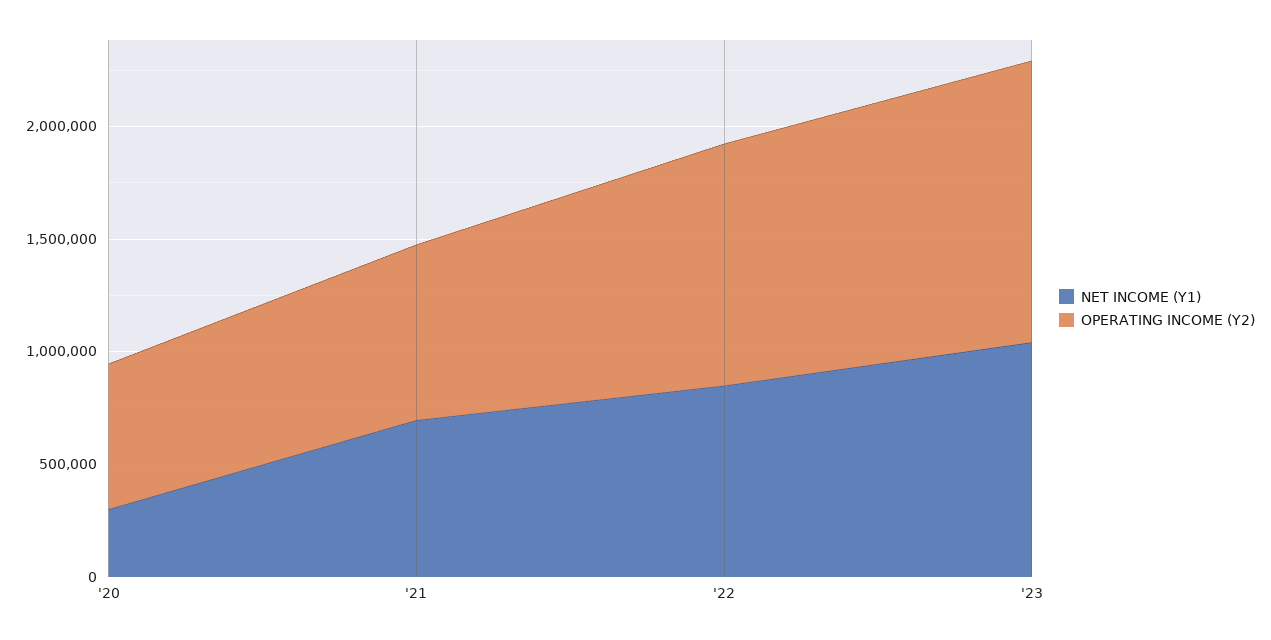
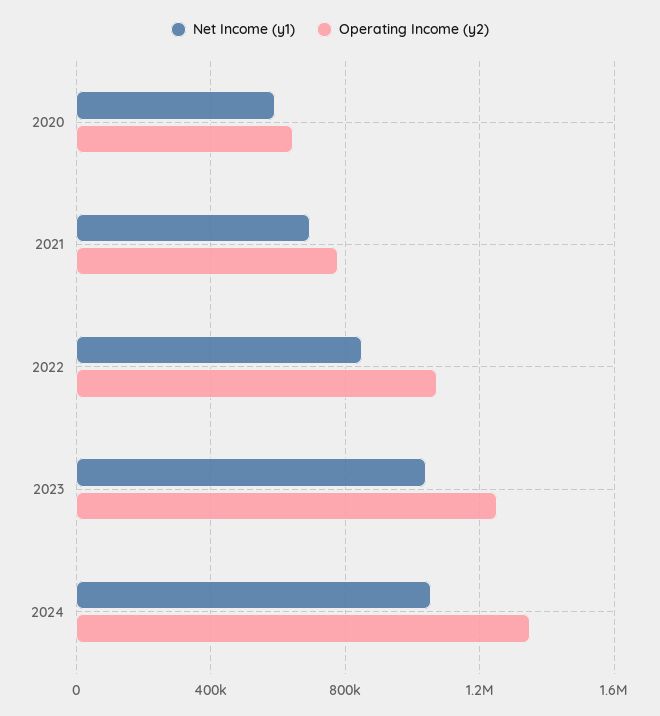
NET INCOME (Y1), '20: 300000 -> 600000
NET INCOME (Y1), 2024: none -> 1050000
OPERATING INCOME (Y2), 2024: none -> 1350000

